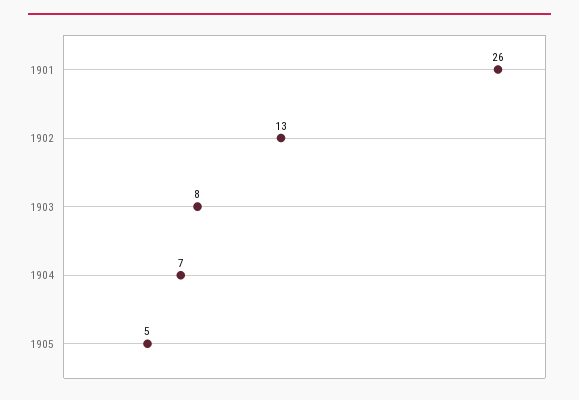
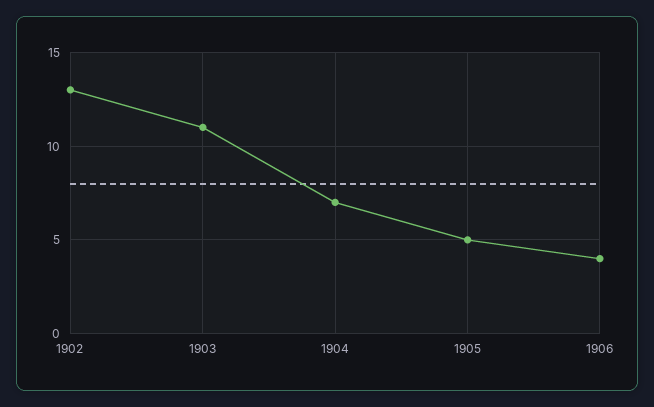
1901: 26 -> none
1903: 8 -> 11
1906: none -> 4

